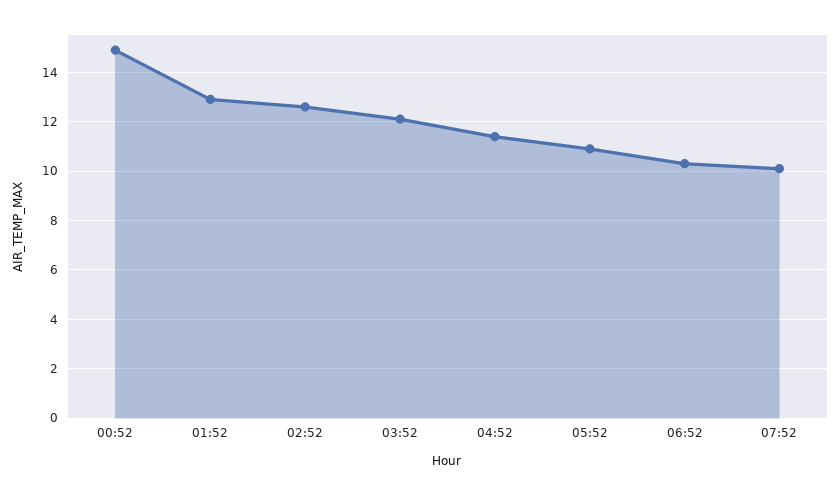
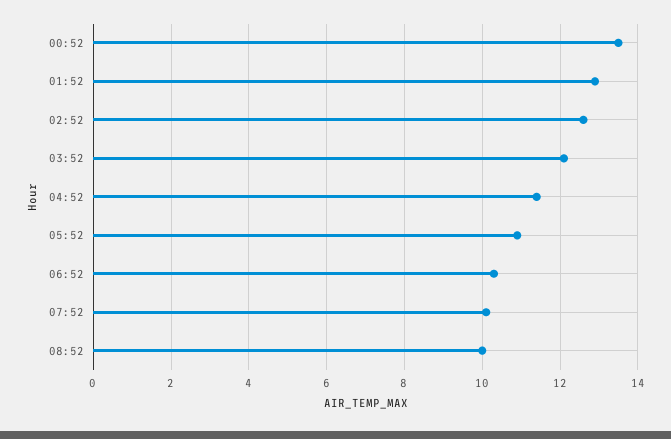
00:52: 15 -> 13.5
08:52: none -> 10

